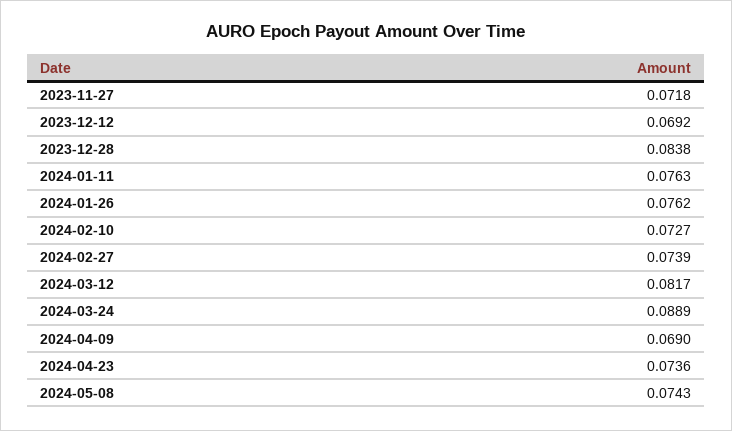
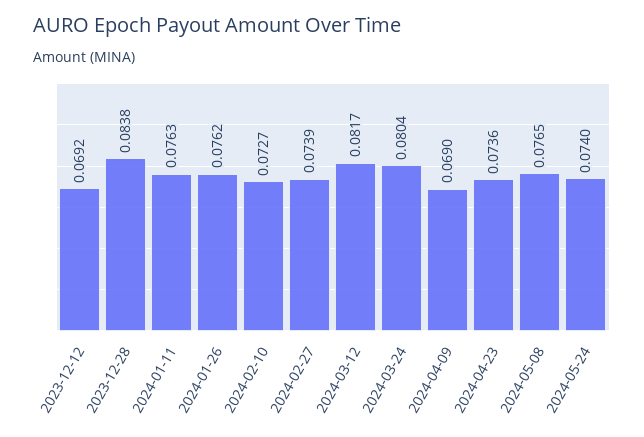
2023-11-27: 0.0718 -> none
2024-03-24: 0.0889 -> 0.0804
2024-05-08: 0.0743 -> 0.0765
2024-05-24: none -> 0.074

